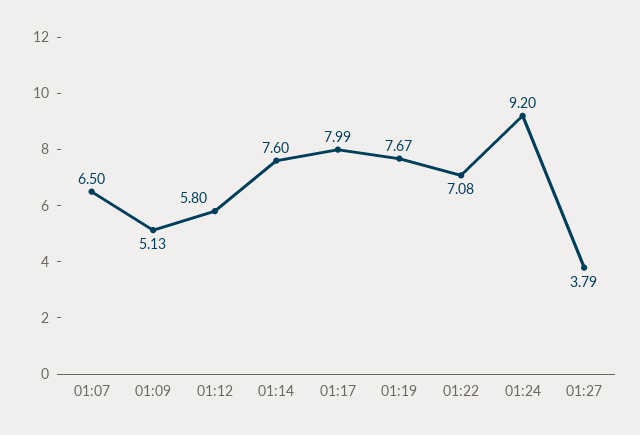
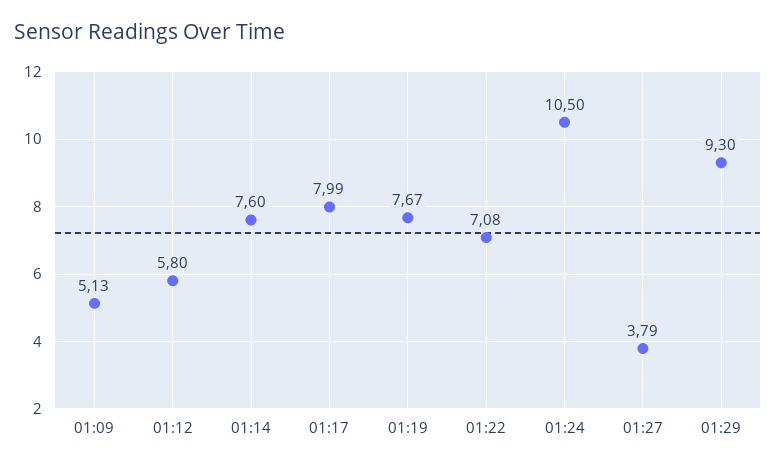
01:07: 6.5 -> none
01:24: 9.2 -> 10.5
01:29: none -> 9.3

